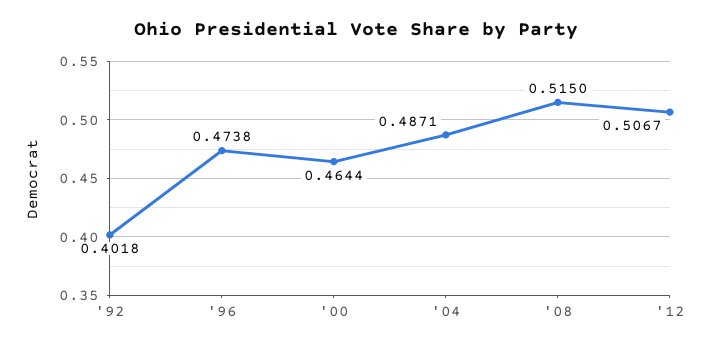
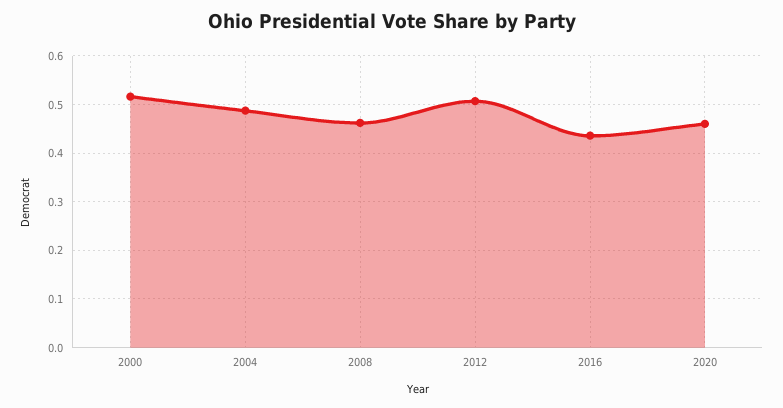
'92: 0.4018 -> none
'96: 0.4738 -> none
'00: 0.4644 -> 0.52
'08: 0.515 -> 0.46
2016: none -> 0.44
2020: none -> 0.46

